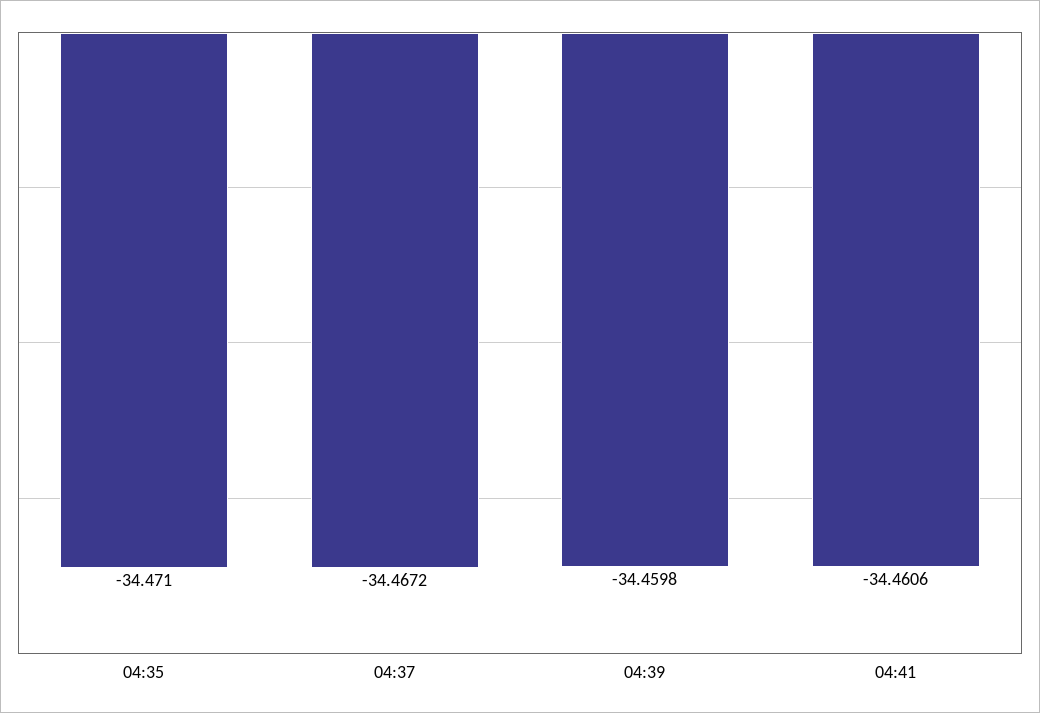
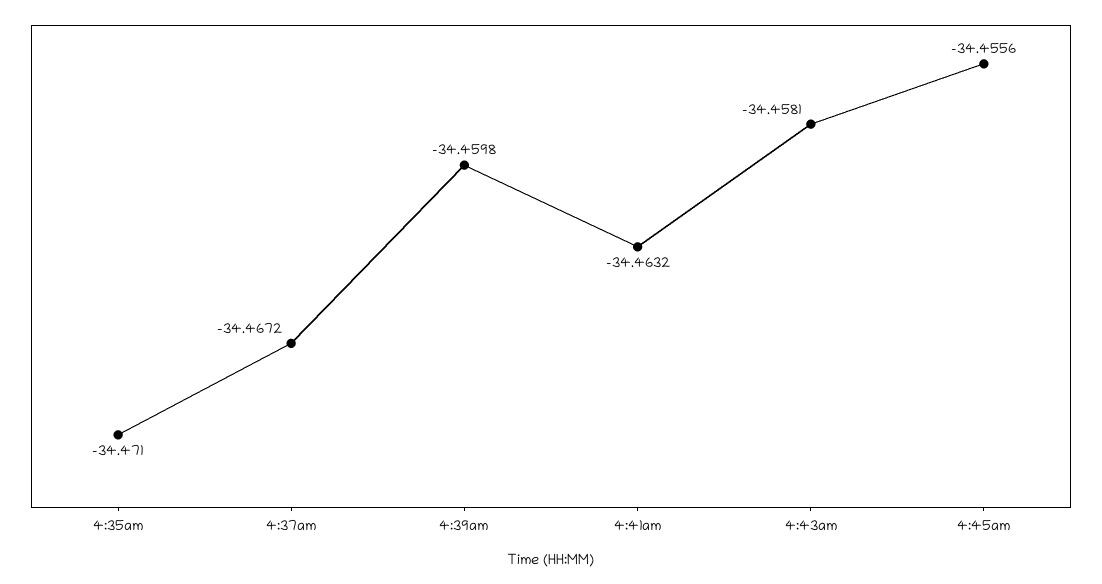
04:41: -34.4606 -> -34.4632
4:43am: none -> -34.4581
4:45am: none -> -34.4556

